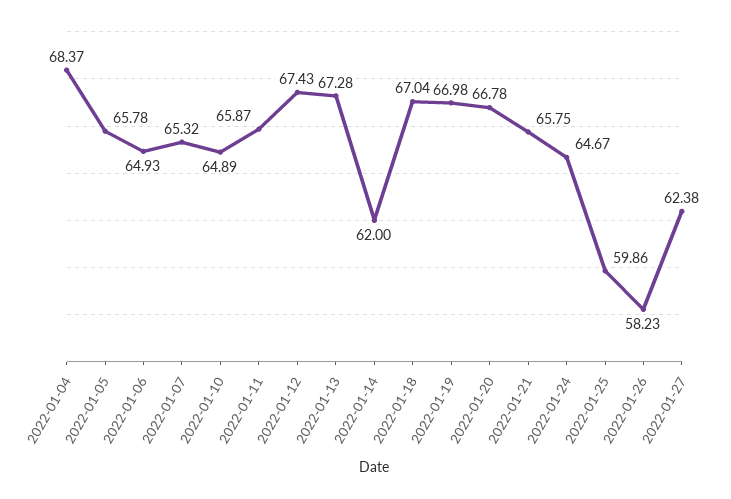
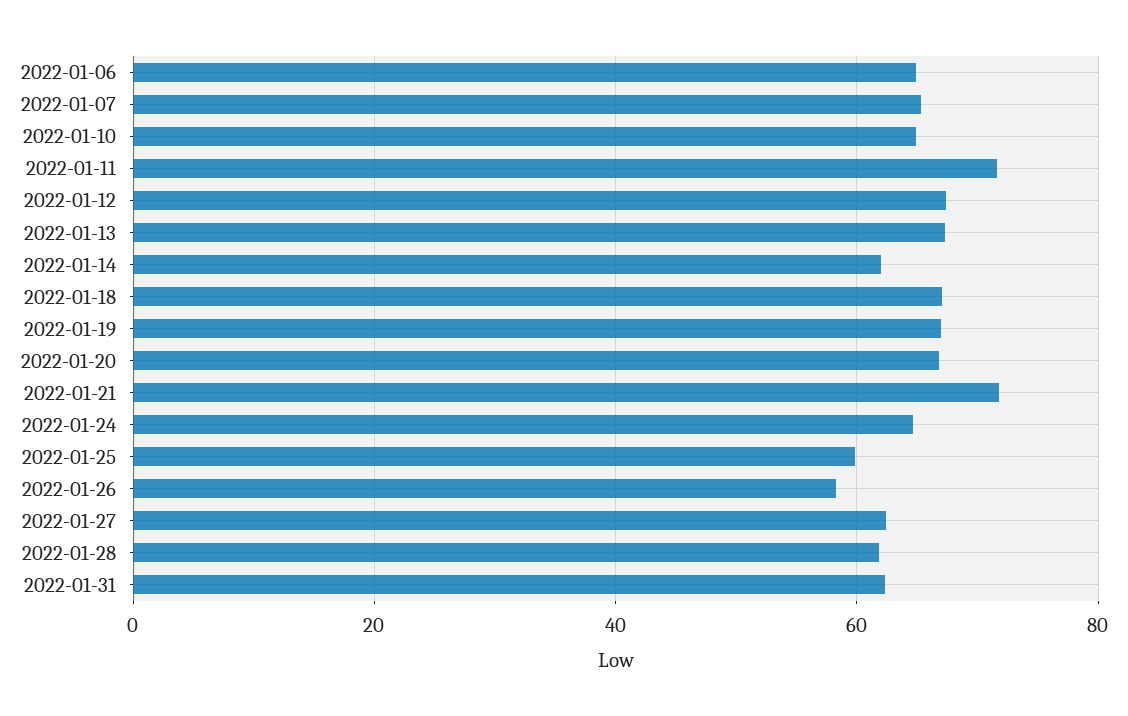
2022-01-04: 68.37 -> none
2022-01-05: 65.78 -> none
2022-01-11: 65.87 -> 72
2022-01-21: 65.75 -> 72
2022-01-28: none -> 62
2022-01-31: none -> 62

